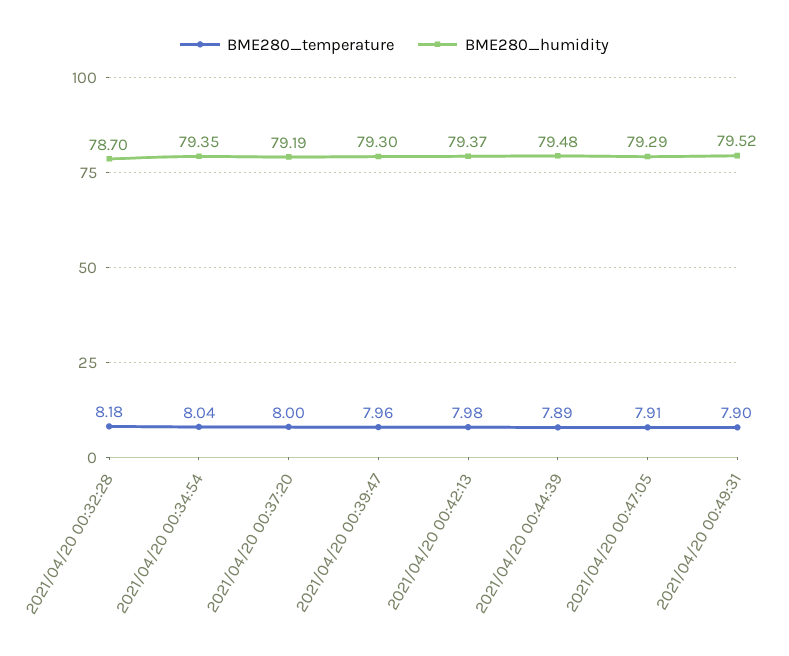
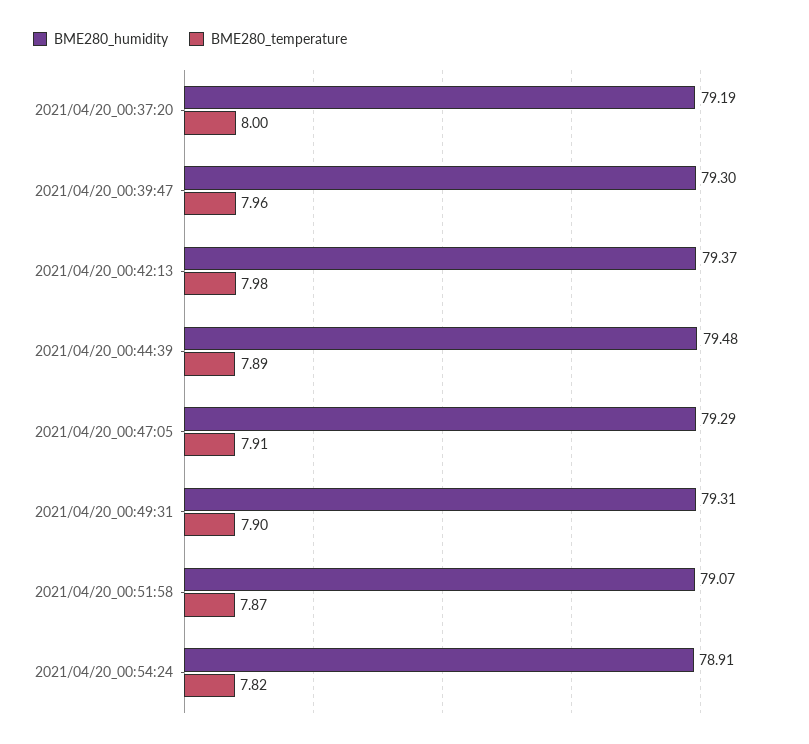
BME280_temperature, 2021/04/20 00:32:28: 8.18 -> none
BME280_humidity, 2021/04/20 00:32:28: 78.7 -> none
BME280_temperature, 2021/04/20 00:34:54: 8.04 -> none
BME280_humidity, 2021/04/20 00:34:54: 79.35 -> none
BME280_humidity, 2021/04/20 00:49:31: 79.52 -> 79.31
BME280_humidity, 2021/04/20_00:51:58: none -> 79.07
BME280_temperature, 2021/04/20_00:51:58: none -> 7.87
BME280_humidity, 2021/04/20_00:54:24: none -> 78.91
BME280_temperature, 2021/04/20_00:54:24: none -> 7.82

